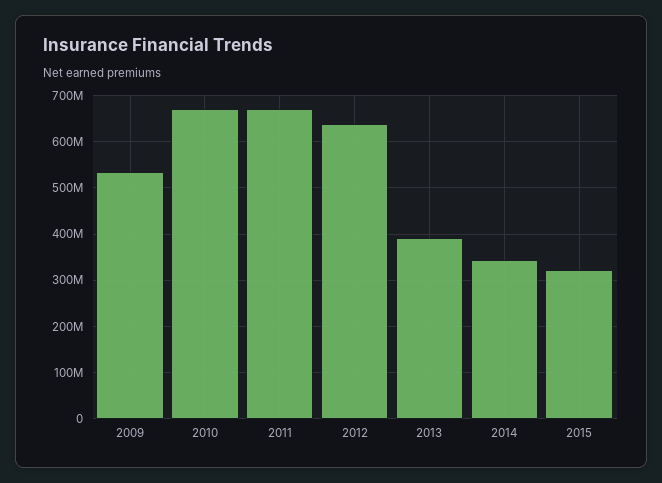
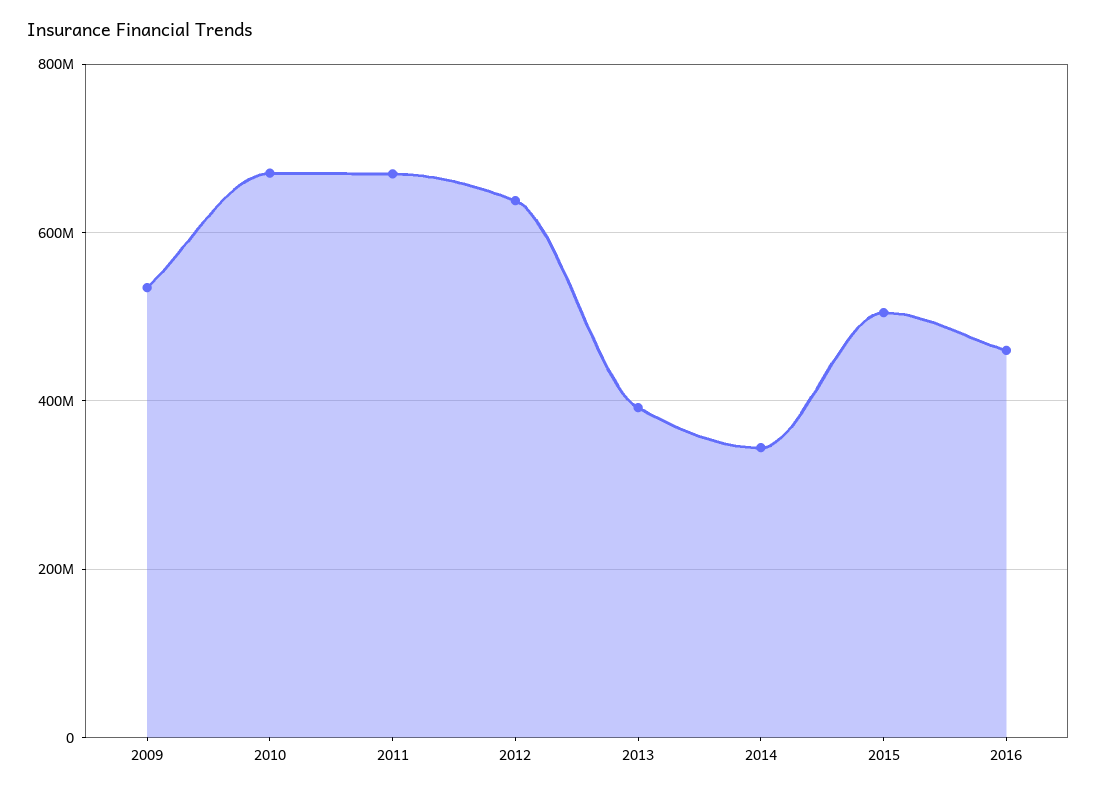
2015: 320000000 -> 500000000
2016: none -> 460000000

